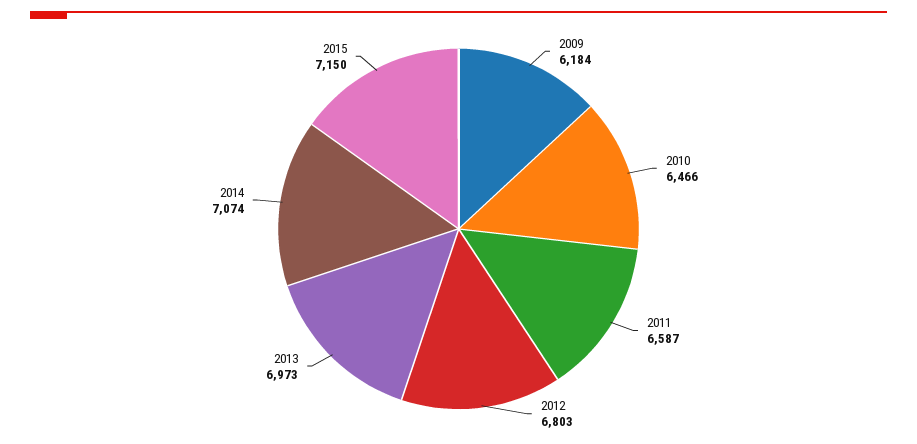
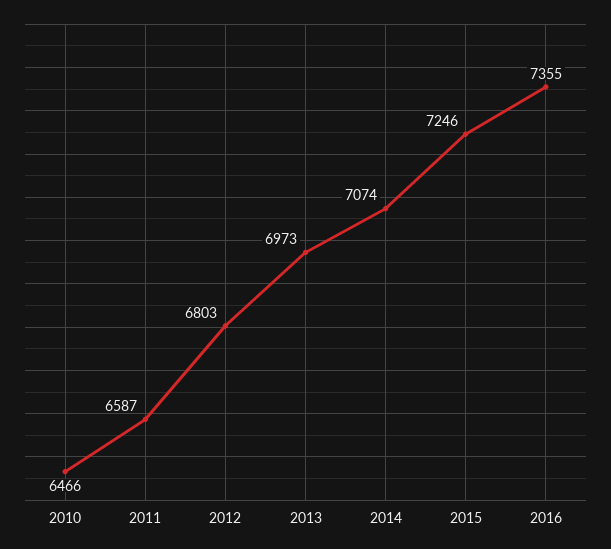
2009: 6184 -> none
2015: 7150 -> 7246
2016: none -> 7355

